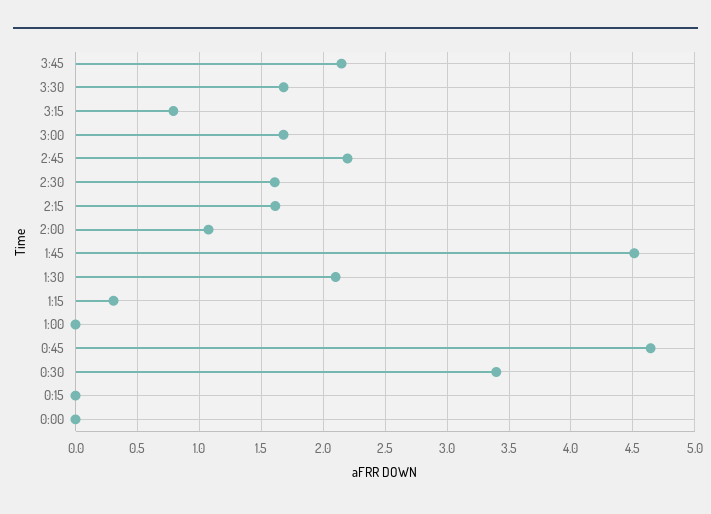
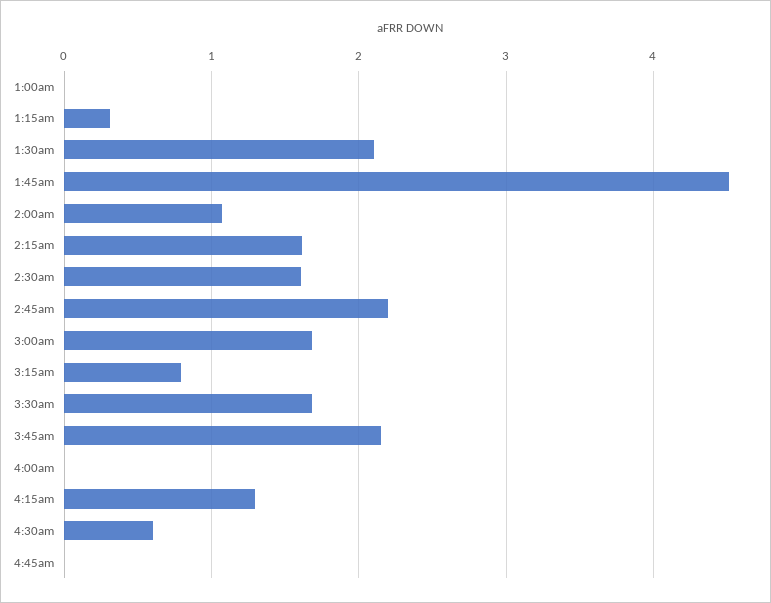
0:45: 4.65 -> none
0:30: 3.4 -> none
0:15: 0 -> none
0:00: 0 -> none
4:00am: none -> 0
4:15am: none -> 1.3
4:30am: none -> 0.6
4:45am: none -> 0

